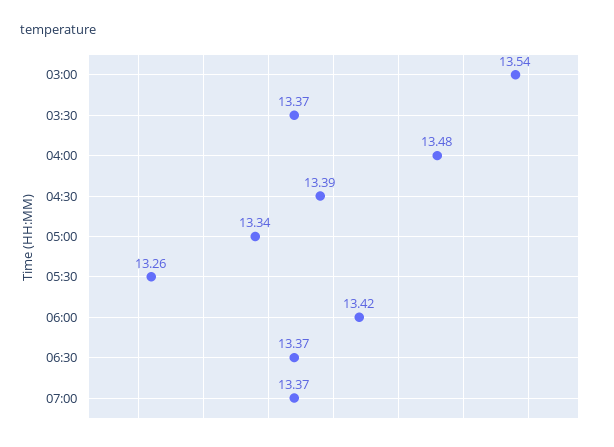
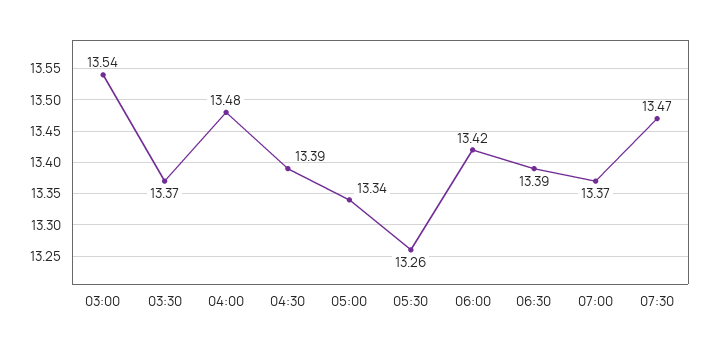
06:30: 13.37 -> 13.39
07:30: none -> 13.47

